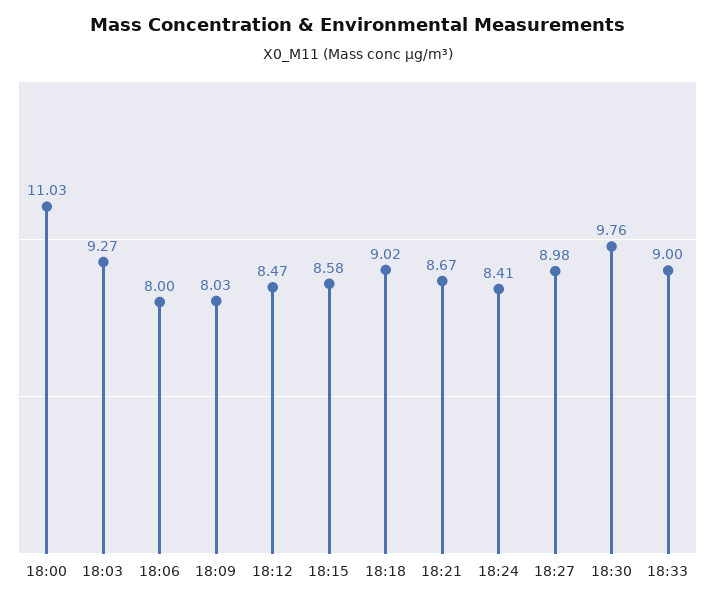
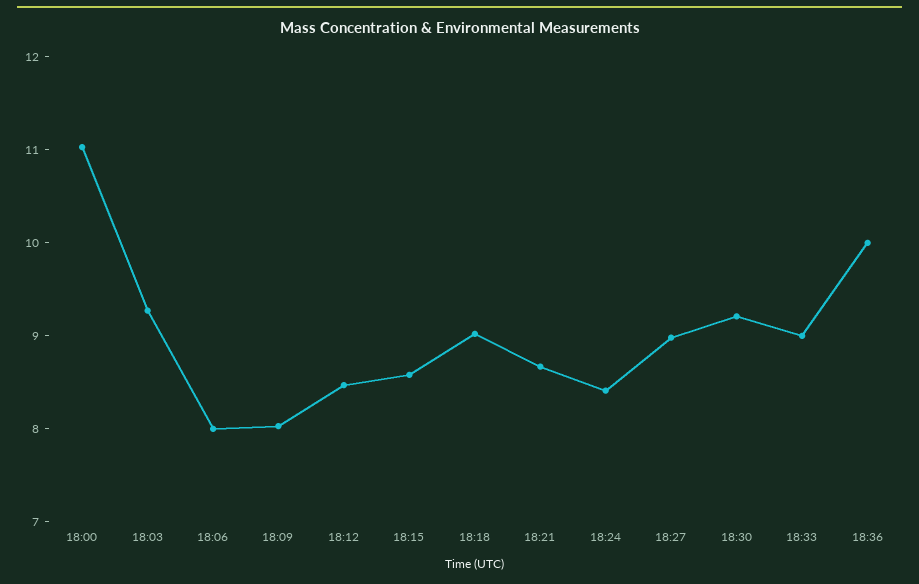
18:30: 9.76 -> 9.2
18:36: none -> 10

